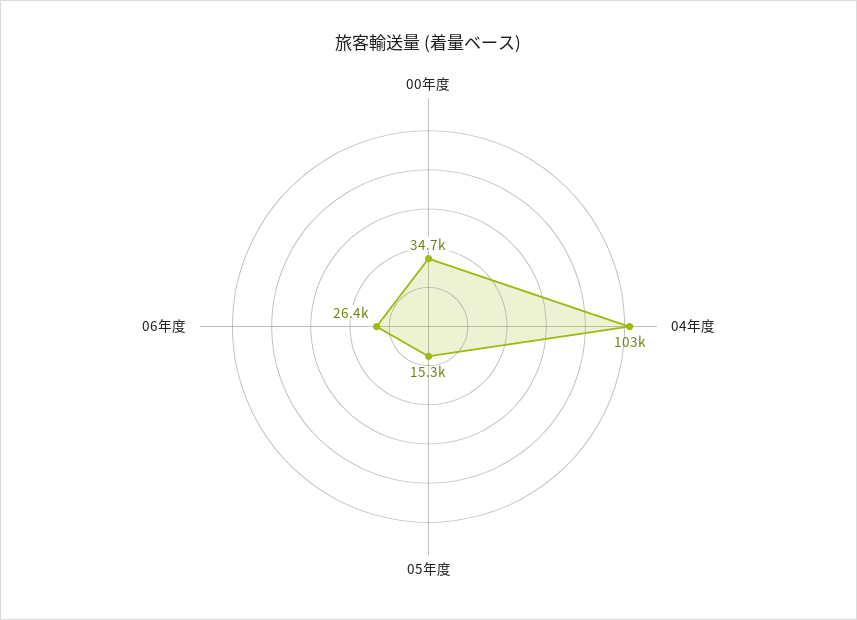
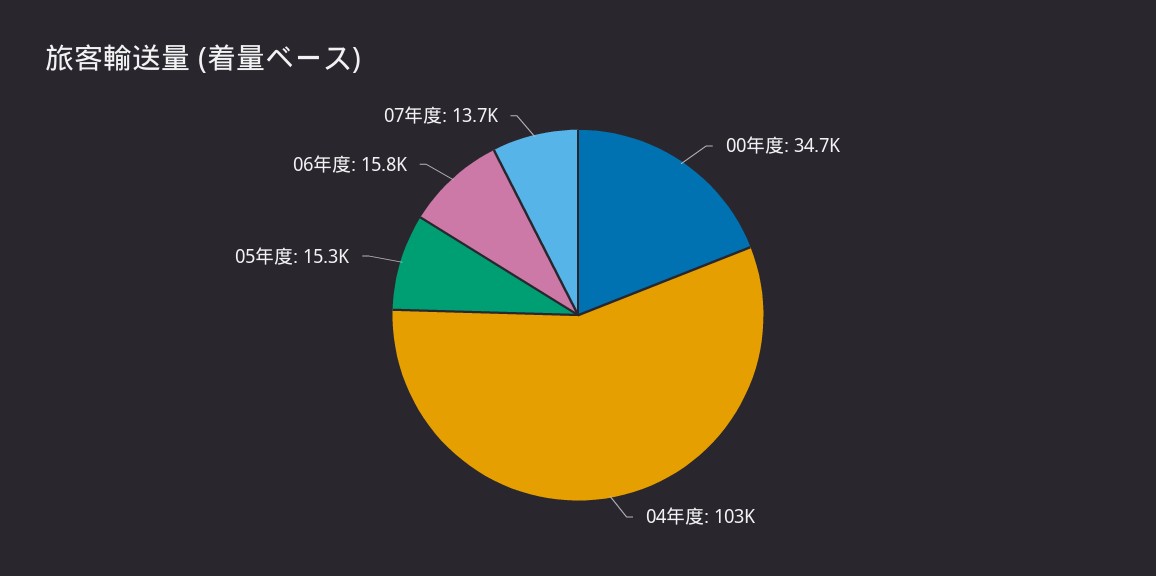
06年度: 26400 -> 15800
07年度: none -> 13700

